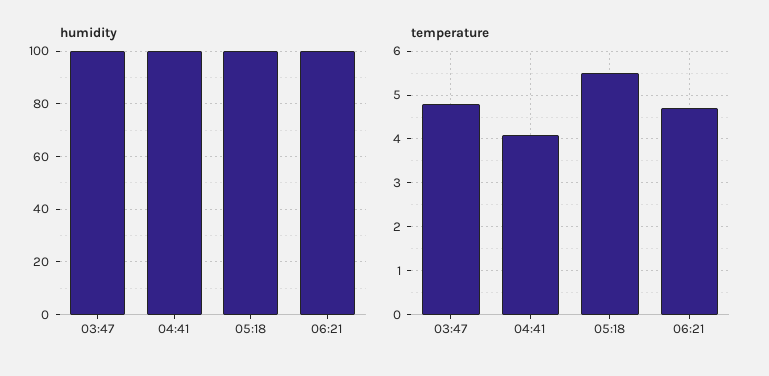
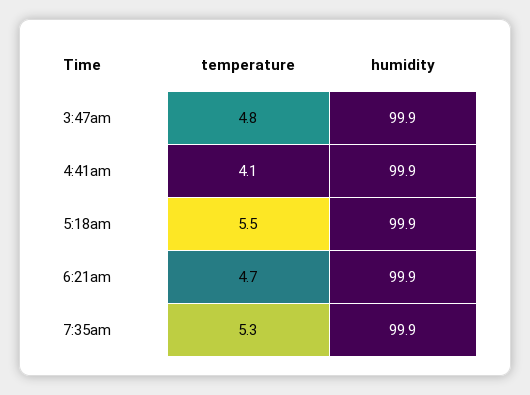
temperature, 7:35am: none -> 5.3
humidity, 7:35am: none -> 99.9

